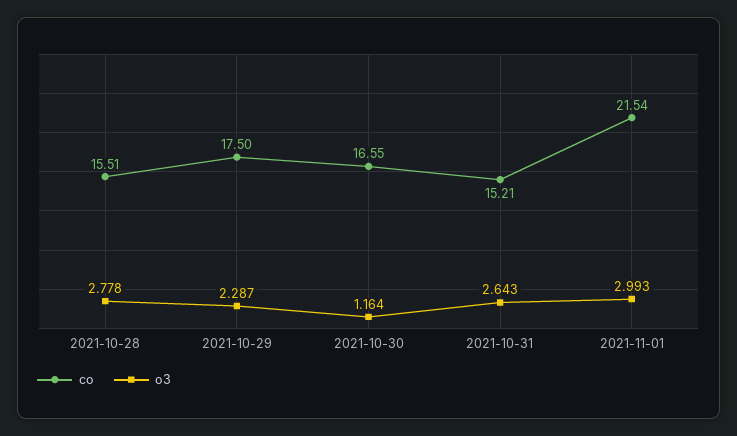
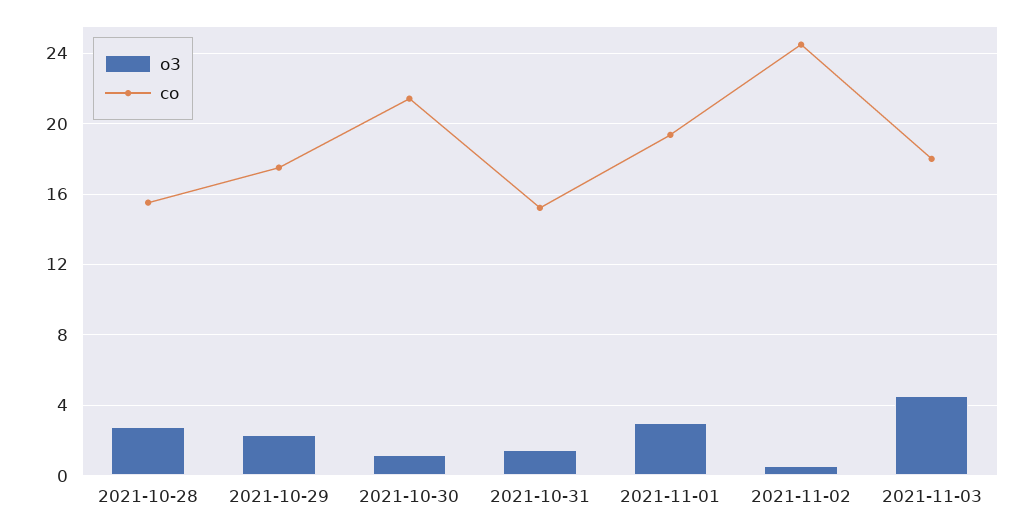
co, 2021-10-30: 16.55 -> 21.5
o3, 2021-10-31: 2.643 -> 1.5
co, 2021-11-01: 21.54 -> 19.5
o3, 2021-11-02: none -> 0.5
co, 2021-11-02: none -> 24.5
o3, 2021-11-03: none -> 4.5
co, 2021-11-03: none -> 18

